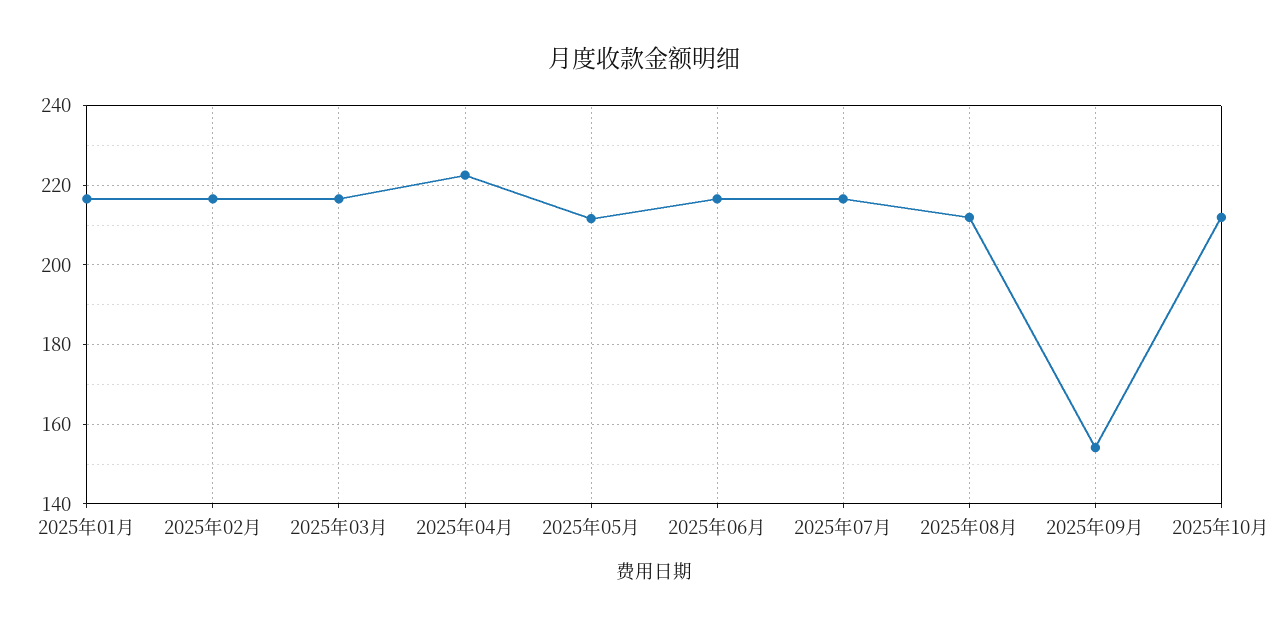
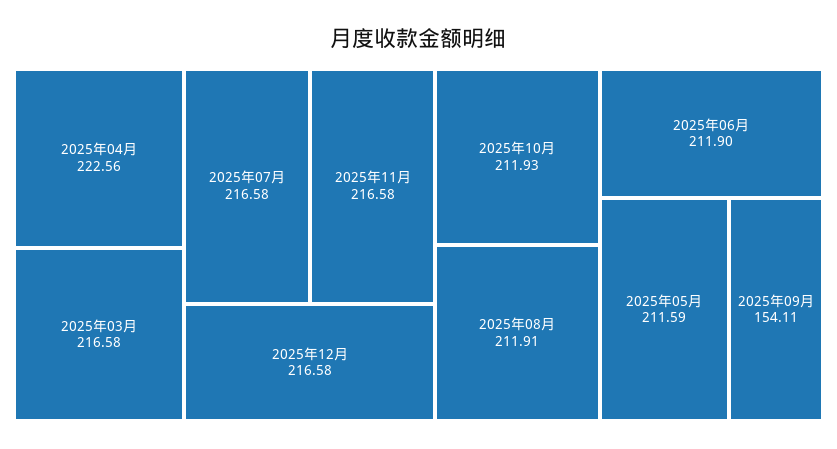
2025年01月: 216 -> none
2025年02月: 216 -> none
2025年06月: 216 -> 211.9
2025年11月: none -> 216.58
2025年12月: none -> 216.58

